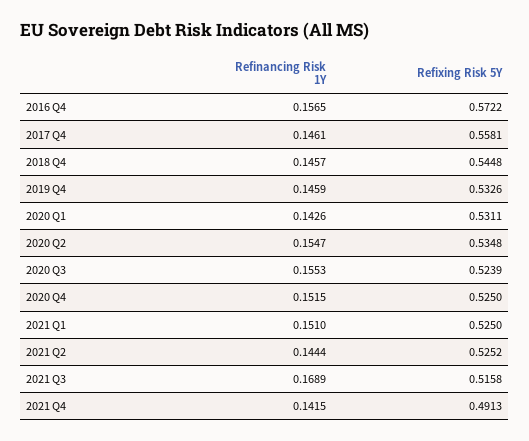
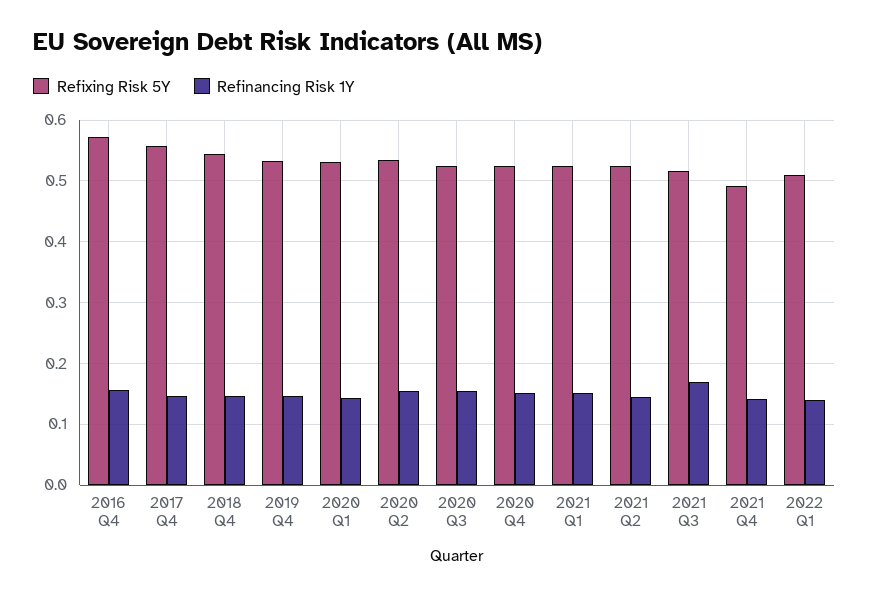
Refixing Risk 5Y, 2022 Q1: none -> 0.51
Refinancing Risk 1Y, 2022 Q1: none -> 0.14

